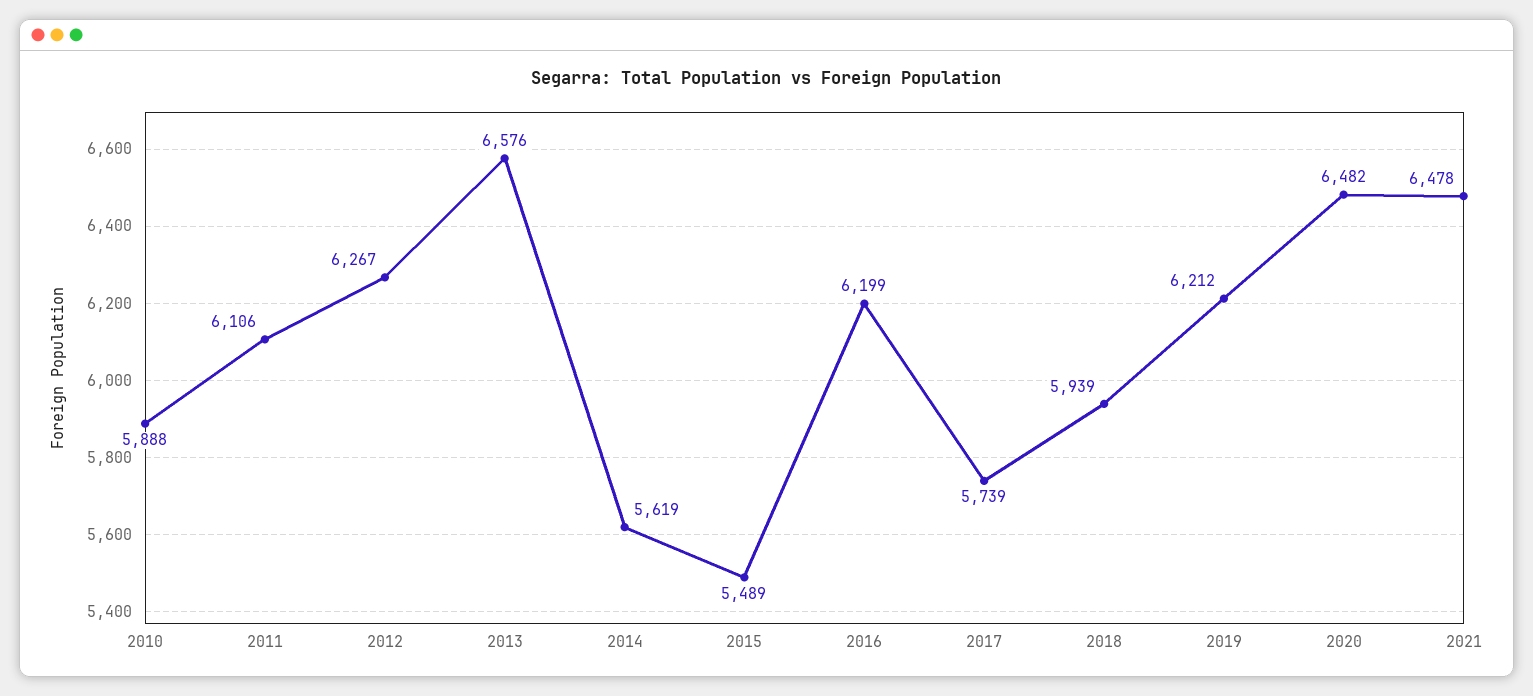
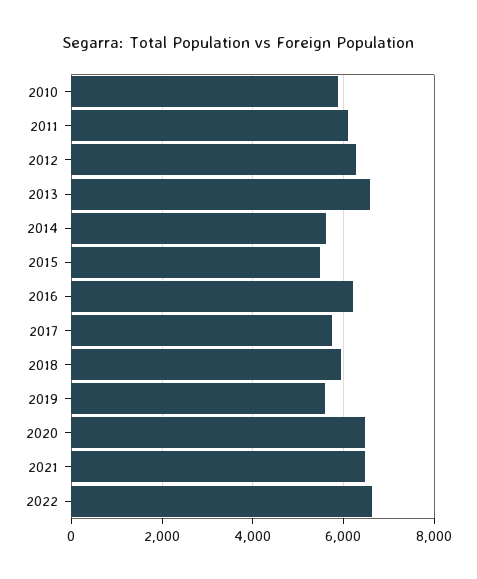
2019: 6212 -> 5600
2022: none -> 6600

